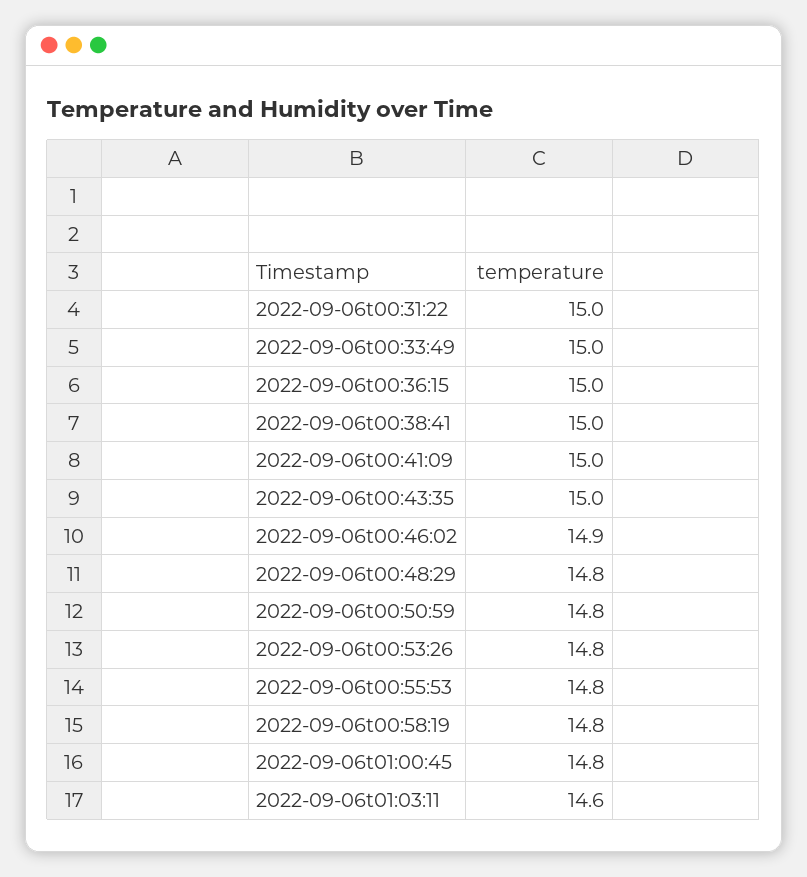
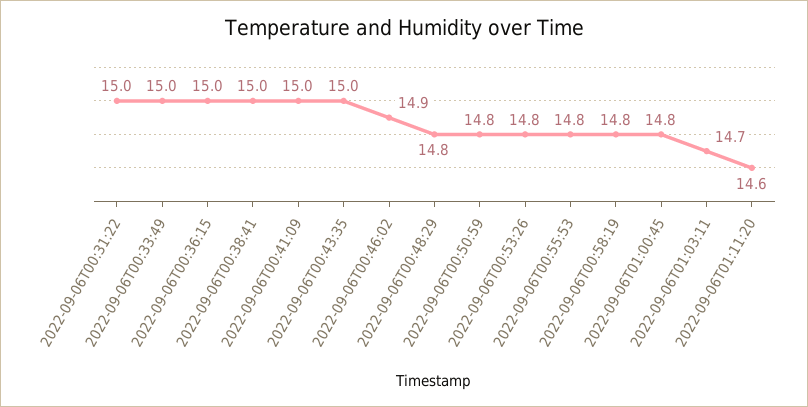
2022-09-06t01:03:11: 14.6 -> 14.7
2022-09-06T01:11:20: none -> 14.6

